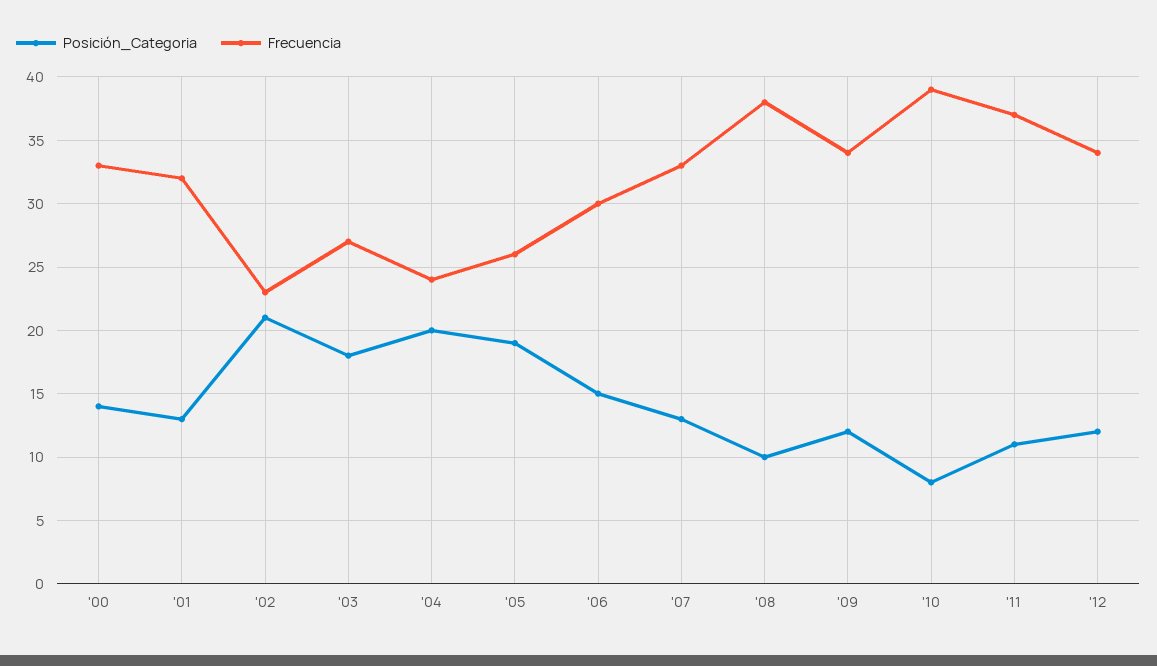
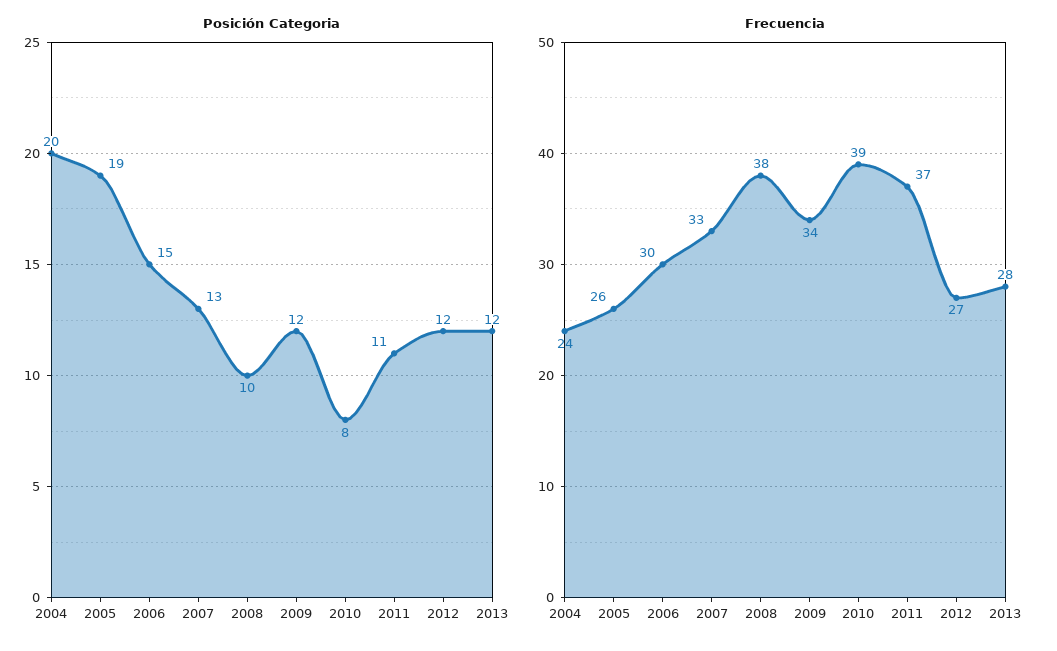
Posición_Categoria, '00: 14 -> none
Frecuencia, '00: 33 -> none
Posición_Categoria, '01: 13 -> none
Frecuencia, '01: 32 -> none
Posición_Categoria, '02: 21 -> none
Frecuencia, '02: 23 -> none
Posición_Categoria, '03: 18 -> none
Frecuencia, '03: 27 -> none
Frecuencia, '12: 34 -> 27
Posición_Categoria, 2013: none -> 12
Frecuencia, 2013: none -> 28

